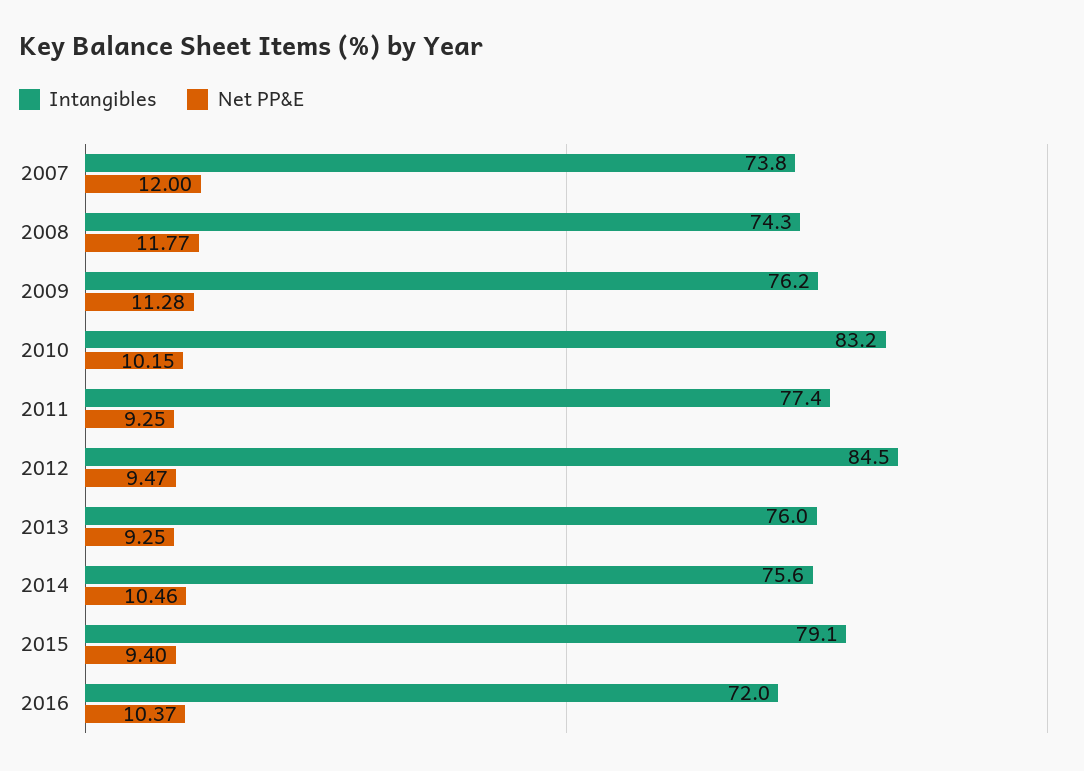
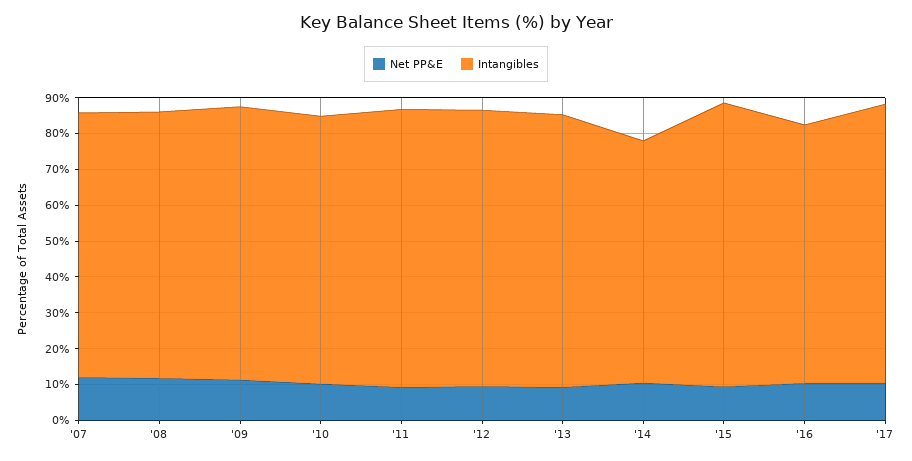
Intangibles, 2010: 83.2 -> 75
Intangibles, 2012: 84.5 -> 77.5
Intangibles, 2014: 75.6 -> 67.5
Net PP&E, '17: none -> 10
Intangibles, '17: none -> 77.5

